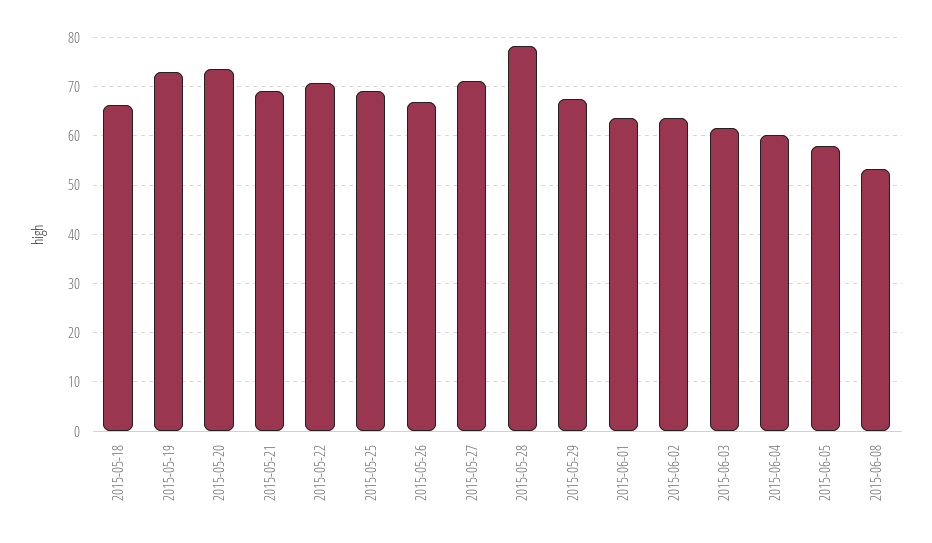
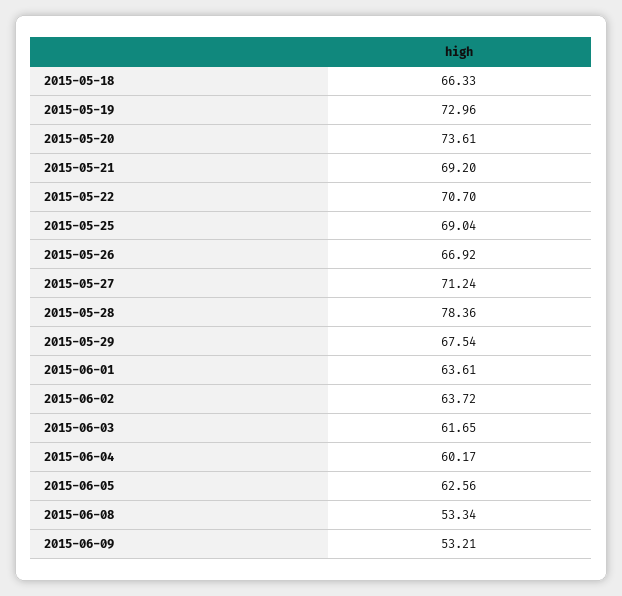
2015-06-05: 58 -> 62.56
2015-06-09: none -> 53.21

